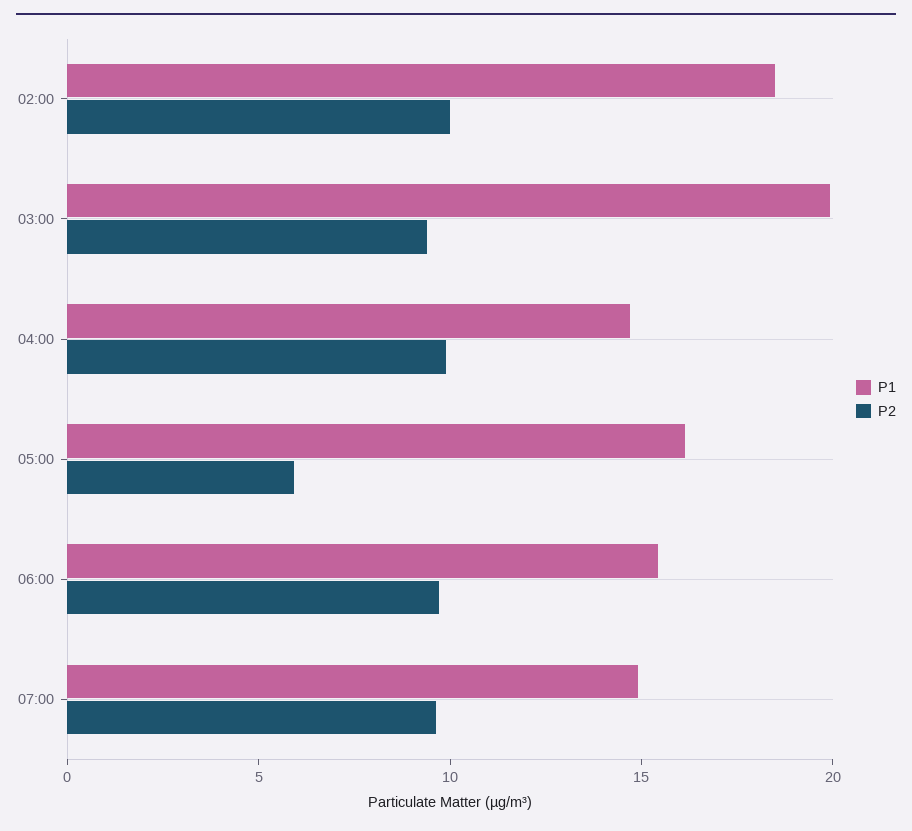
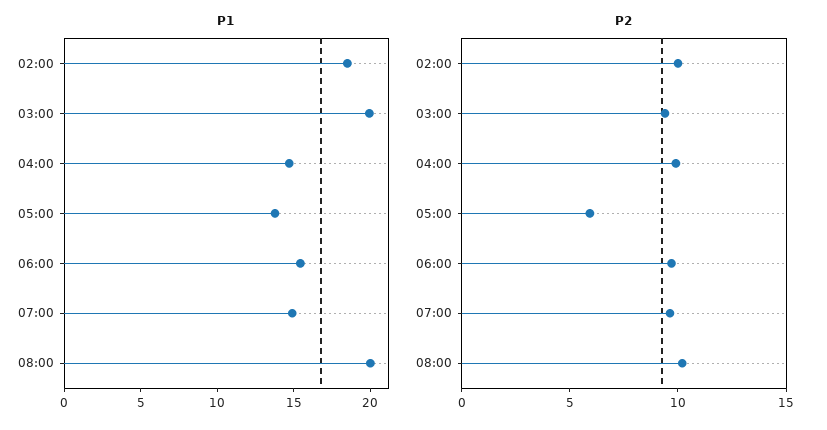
P1, 05:00: 16 -> 14
P1, 08:00: none -> 20
P2, 08:00: none -> 10

